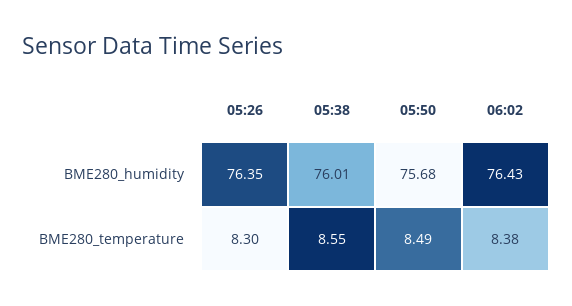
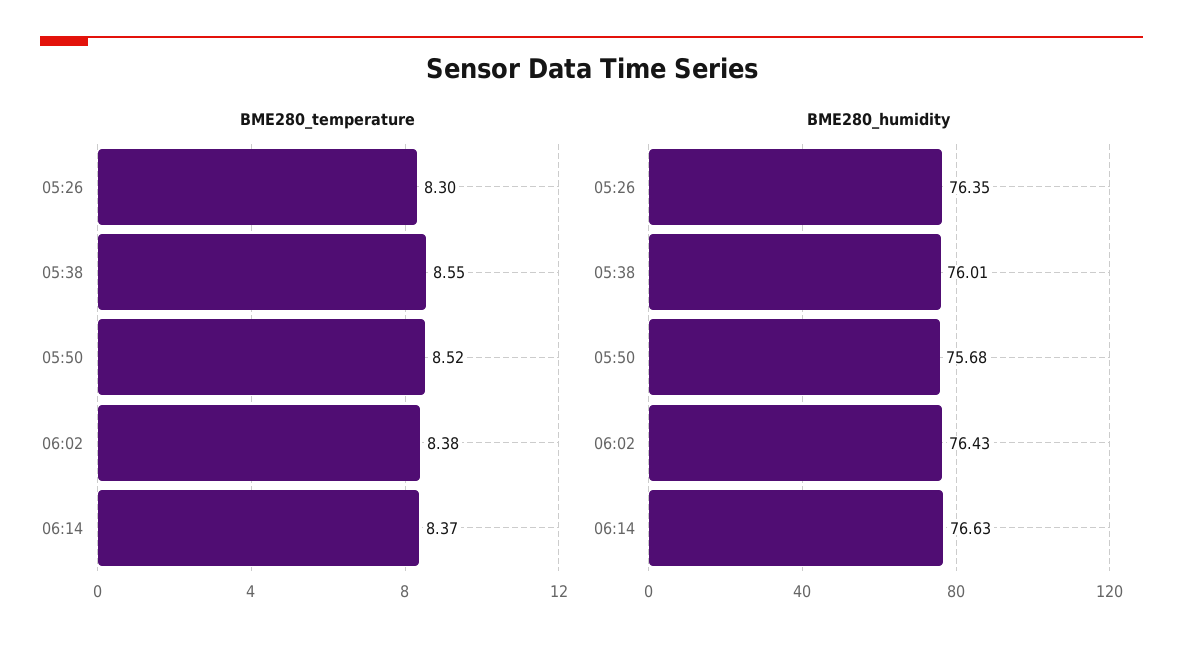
BME280_temperature, 05:50: 8.49 -> 8.52
BME280_temperature, 06:14: none -> 8.37
BME280_humidity, 06:14: none -> 76.63

